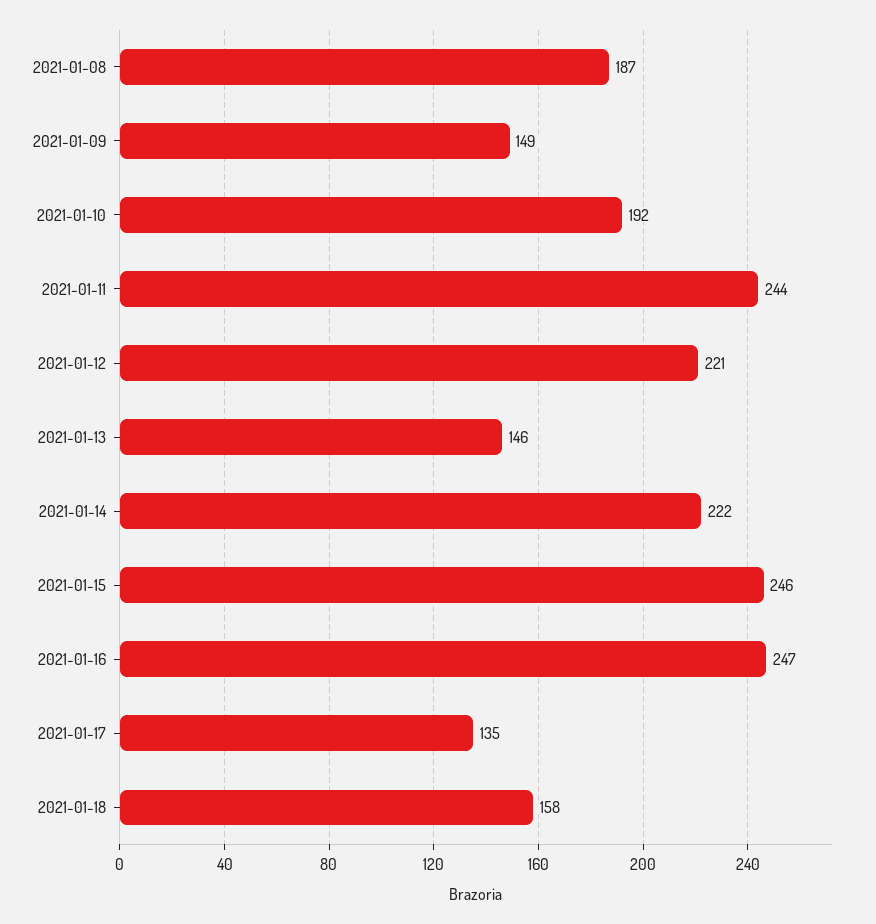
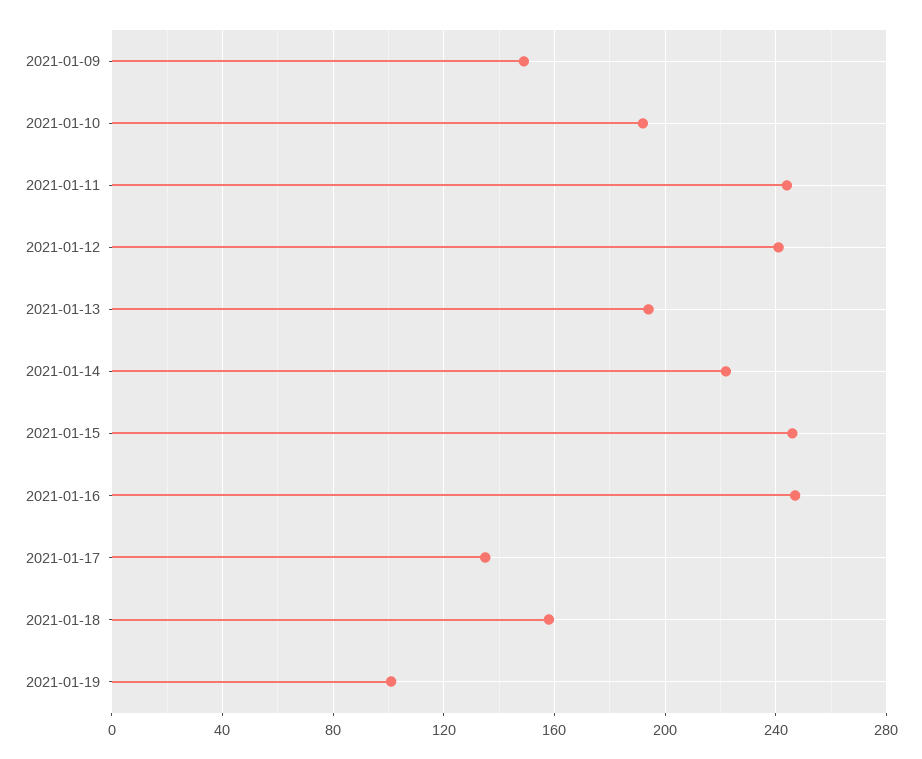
2021-01-08: 187 -> none
2021-01-12: 221 -> 240
2021-01-13: 146 -> 195
2021-01-19: none -> 100

